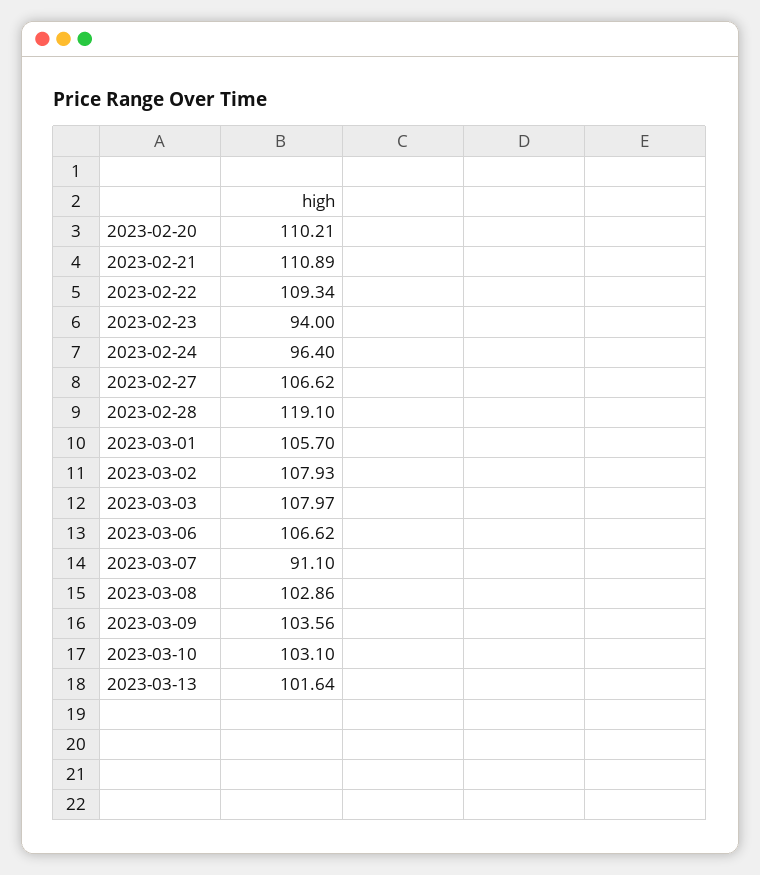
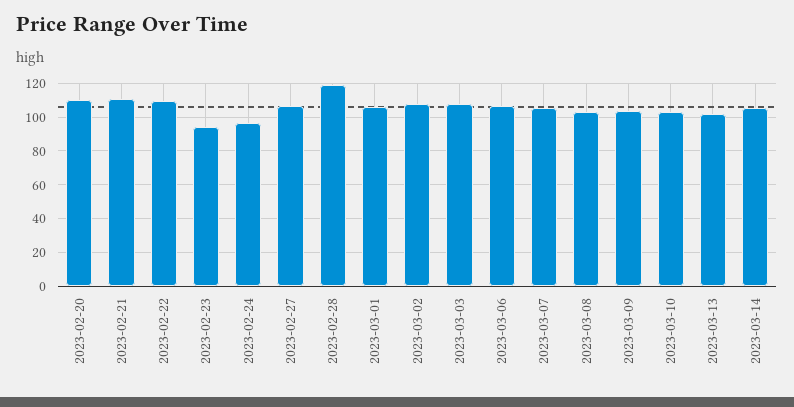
2023-03-07: 91.1 -> 105
2023-03-14: none -> 105

